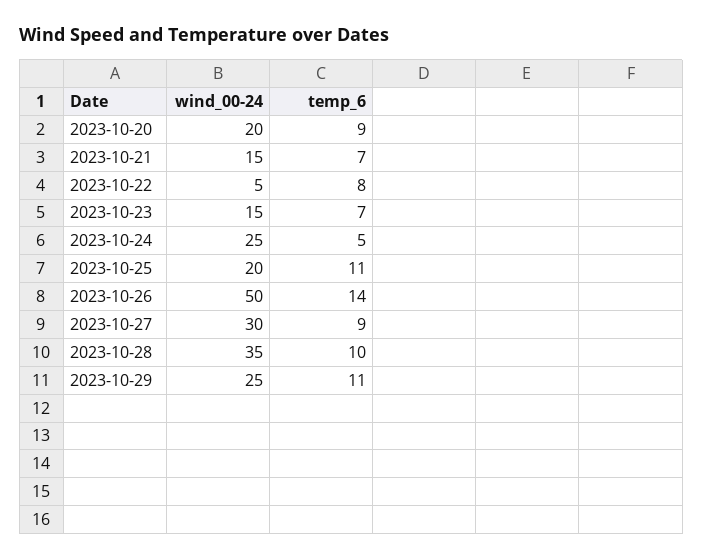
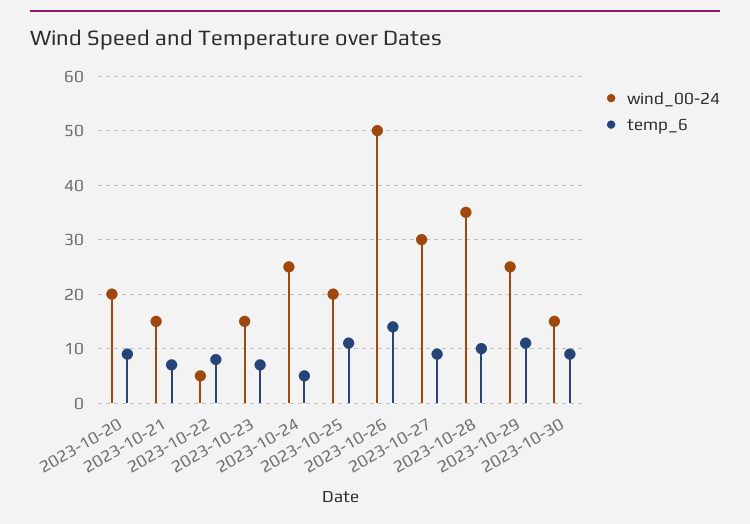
wind_00-24, 2023-10-30: none -> 15
temp_6, 2023-10-30: none -> 10

